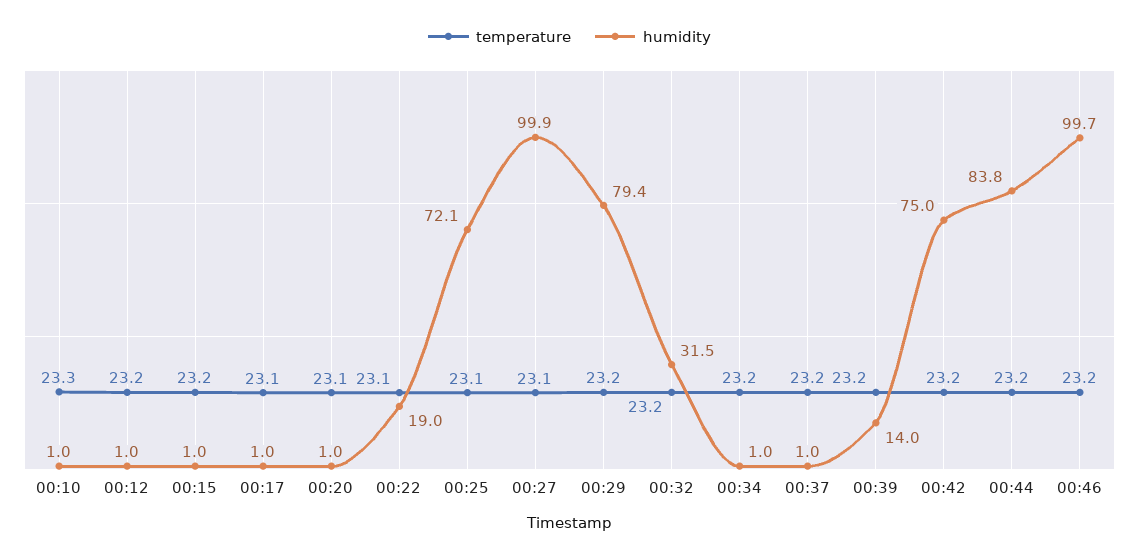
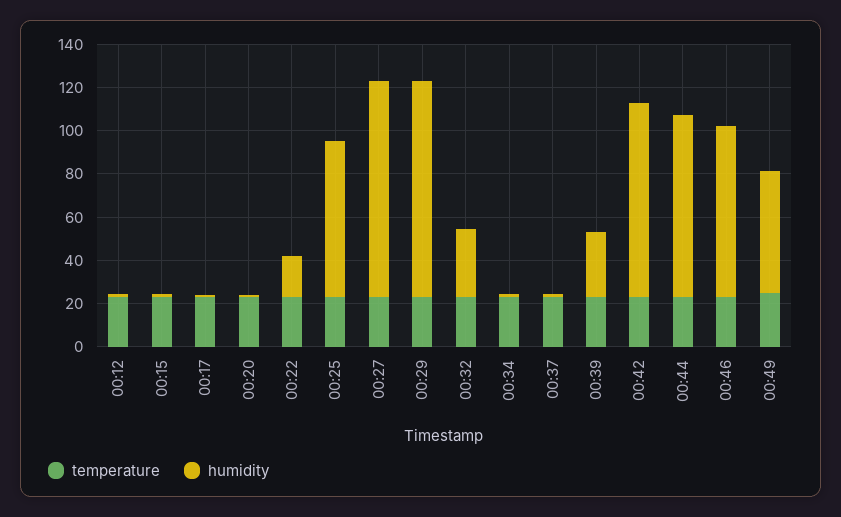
temperature, 00:10: 23.3 -> none
humidity, 00:10: 1 -> none
humidity, 00:29: 79.4 -> 100
humidity, 00:39: 14 -> 30
humidity, 00:42: 75 -> 90
humidity, 00:46: 99.7 -> 80
temperature, 00:49: none -> 25
humidity, 00:49: none -> 55

